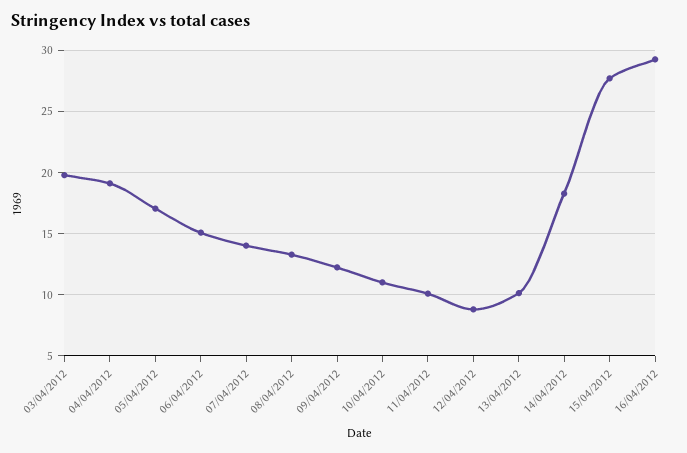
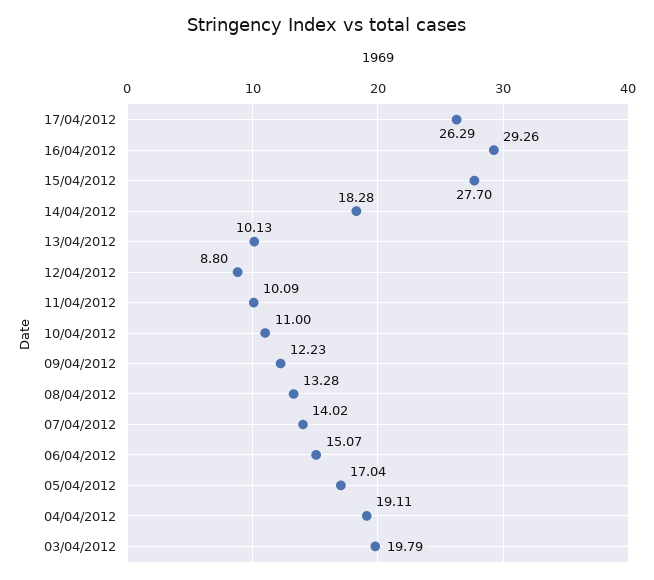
17/04/2012: none -> 26.29

